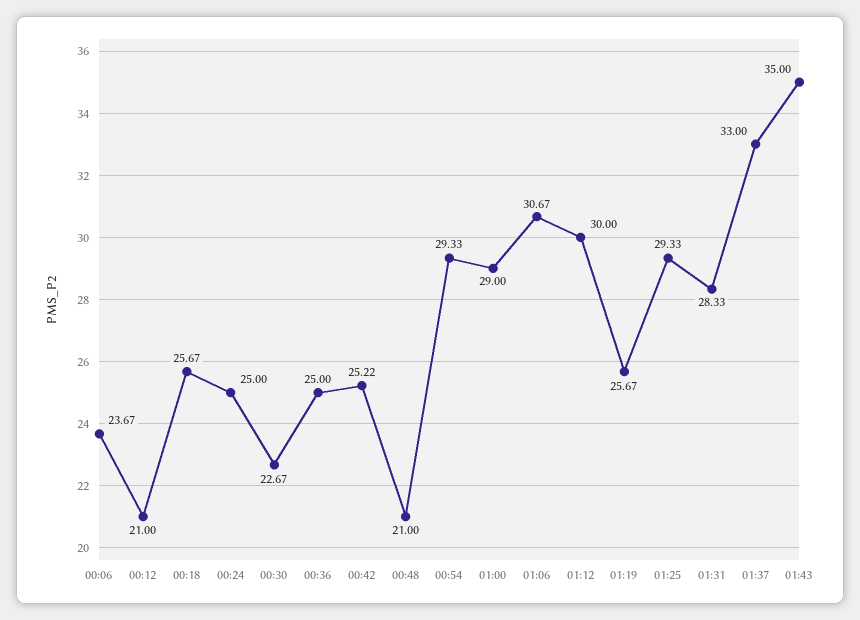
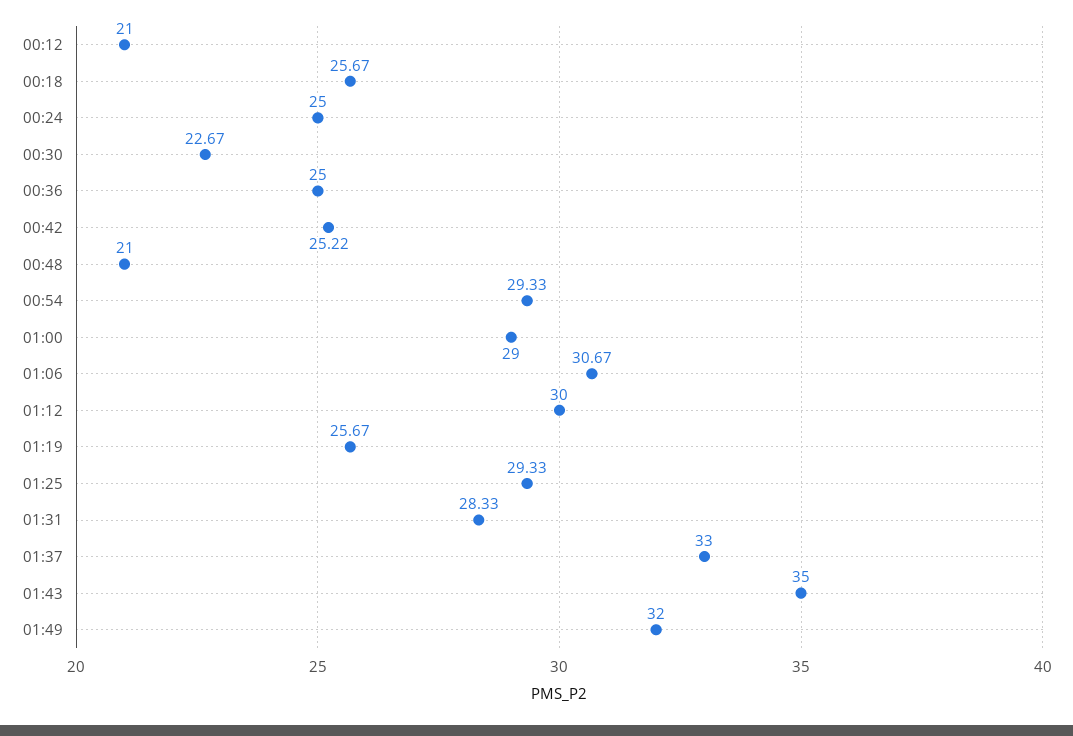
00:06: 23.67 -> none
01:49: none -> 32

